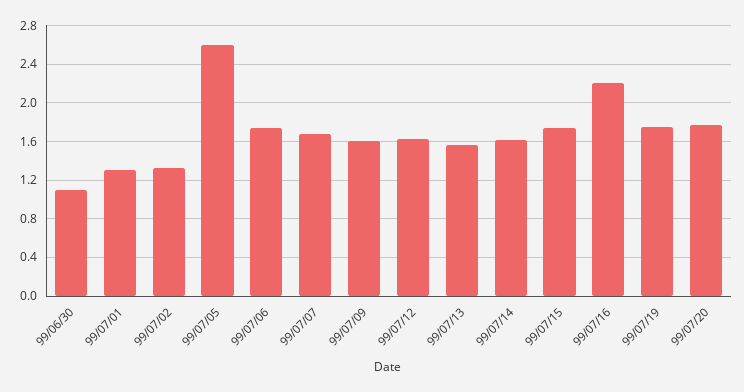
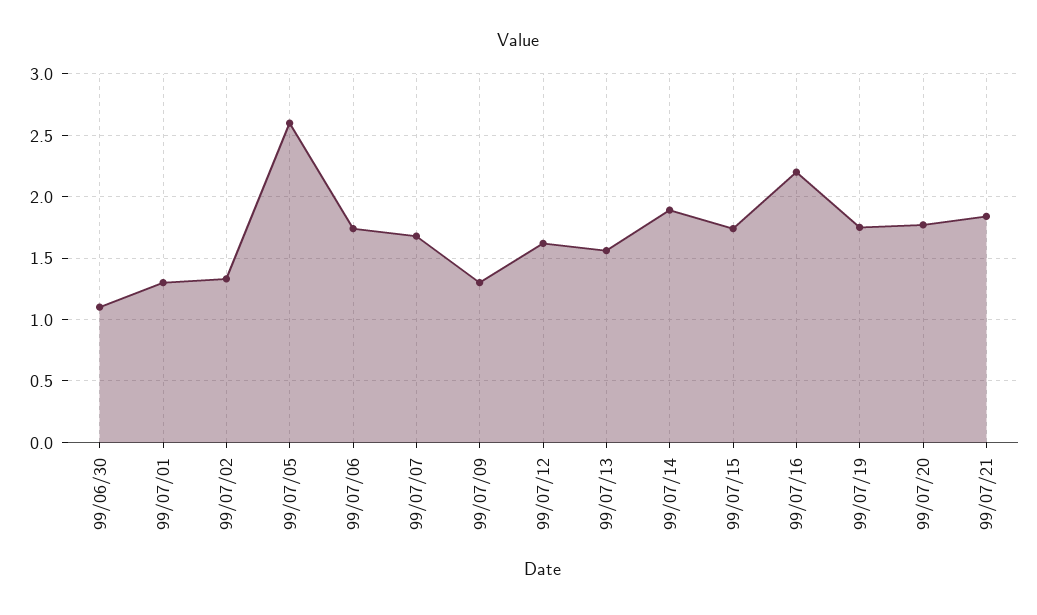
99/07/09: 1.6 -> 1.3
99/07/14: 1.6 -> 1.9
99/07/21: none -> 1.85

